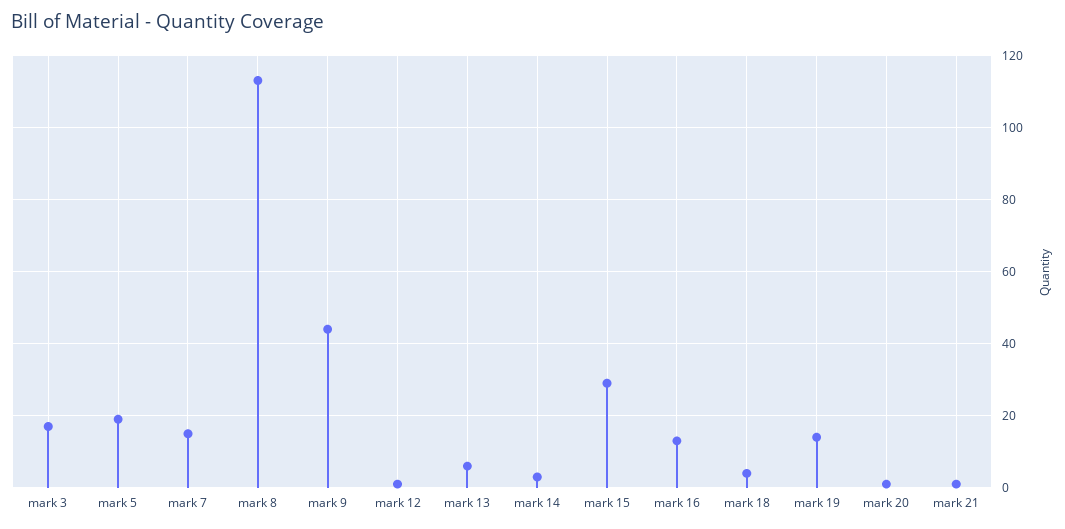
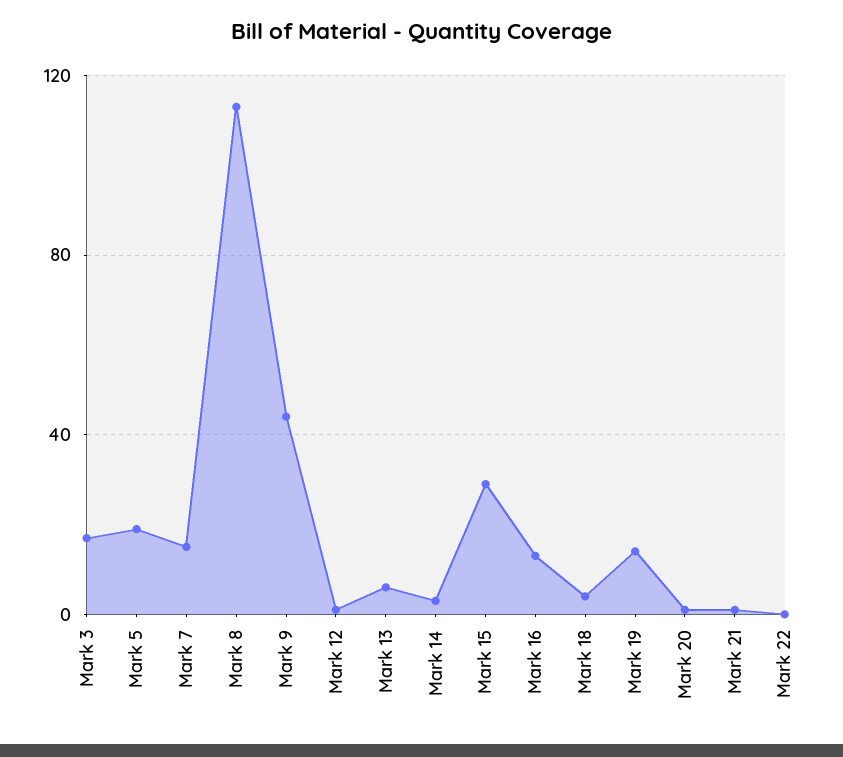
Mark 22: none -> 0

